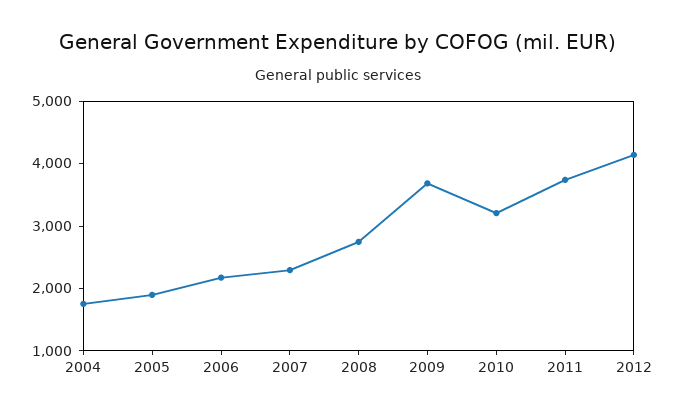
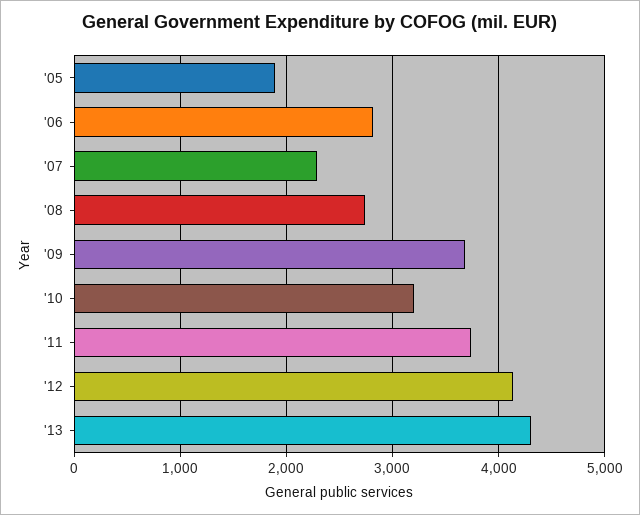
2004: 1800 -> none
2006: 2200 -> 2800
'13: none -> 4300

